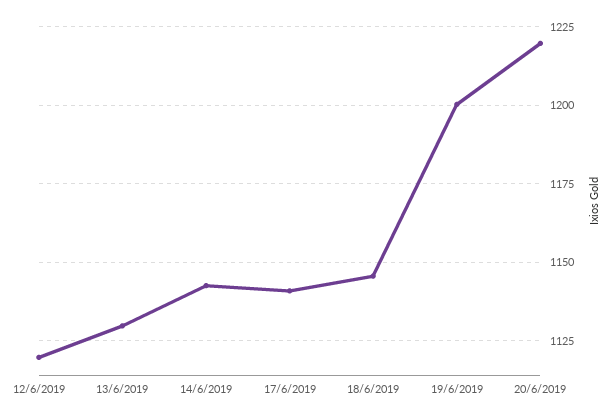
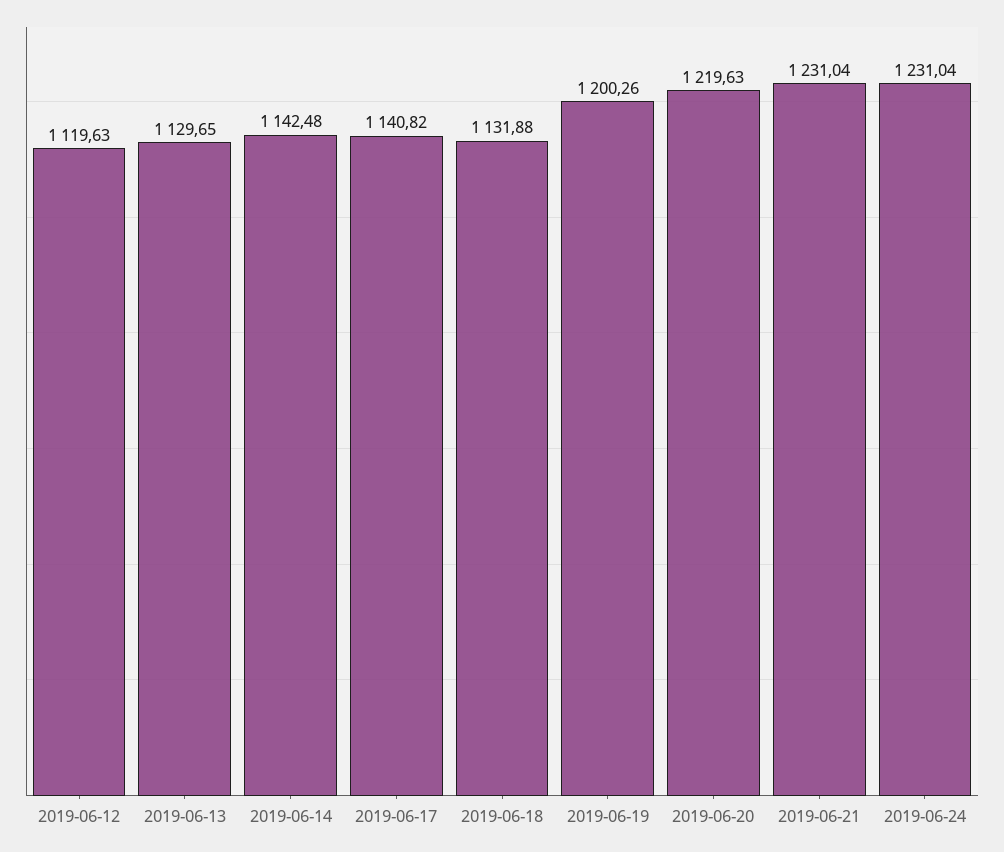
18/6/2019: 1145 -> 1131.88
2019-06-21: none -> 1231.04
2019-06-24: none -> 1231.04

